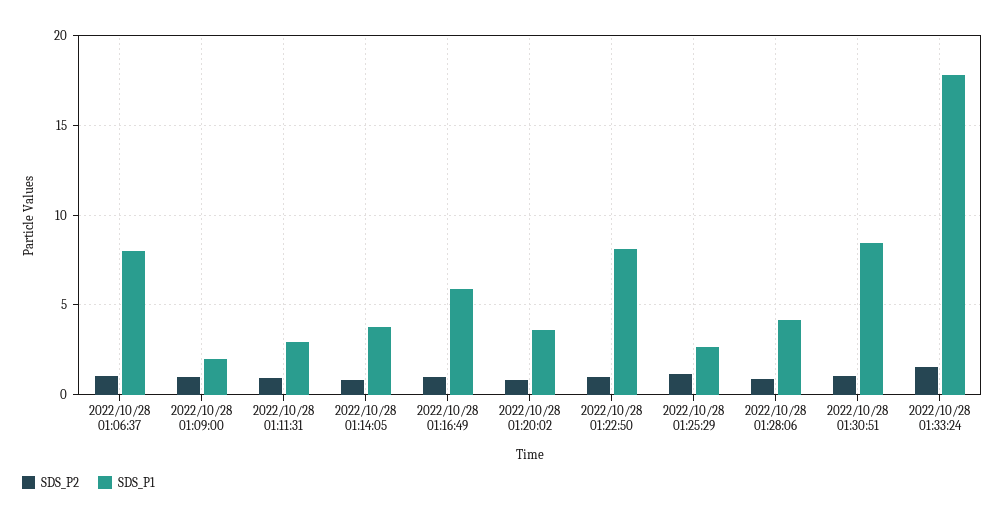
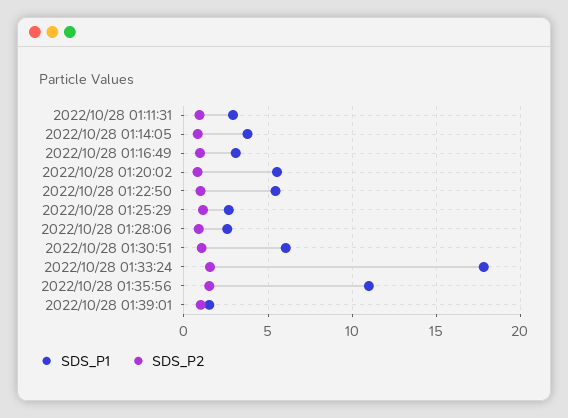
SDS_P2, 2022/10/28 01:06:37: 1 -> none
SDS_P1, 2022/10/28 01:06:37: 8 -> none
SDS_P2, 2022/10/28 01:09:00: 1 -> none
SDS_P1, 2022/10/28 01:09:00: 2 -> none
SDS_P1, 2022/10/28 01:16:49: 6 -> 3
SDS_P1, 2022/10/28 01:20:02: 3.5 -> 5.5
SDS_P1, 2022/10/28 01:22:50: 8 -> 5.5
SDS_P1, 2022/10/28 01:28:06: 4 -> 2.5
SDS_P1, 2022/10/28 01:30:51: 8.5 -> 6
SDS_P1, 2022/10/28 01:35:56: none -> 11
SDS_P2, 2022/10/28 01:35:56: none -> 1.5
SDS_P1, 2022/10/28 01:39:01: none -> 1.5
SDS_P2, 2022/10/28 01:39:01: none -> 1

